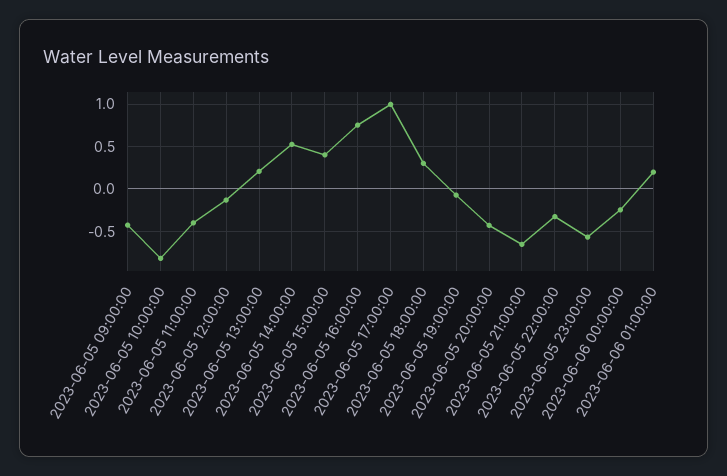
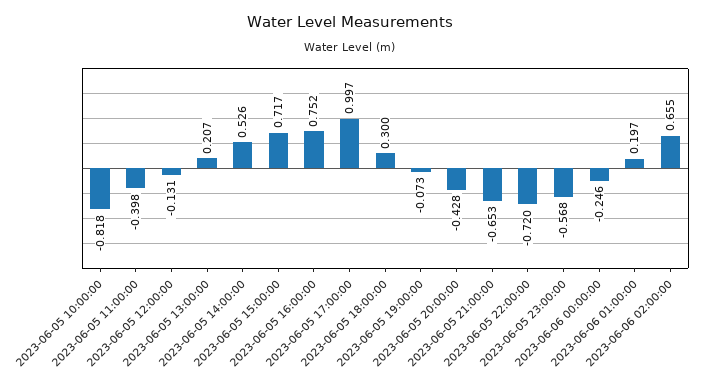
2023-06-05 09:00:00: -0.4 -> none
2023-06-05 15:00:00: 0.4 -> 0.717
2023-06-05 22:00:00: -0.3 -> -0.72
2023-06-06 02:00:00: none -> 0.655

